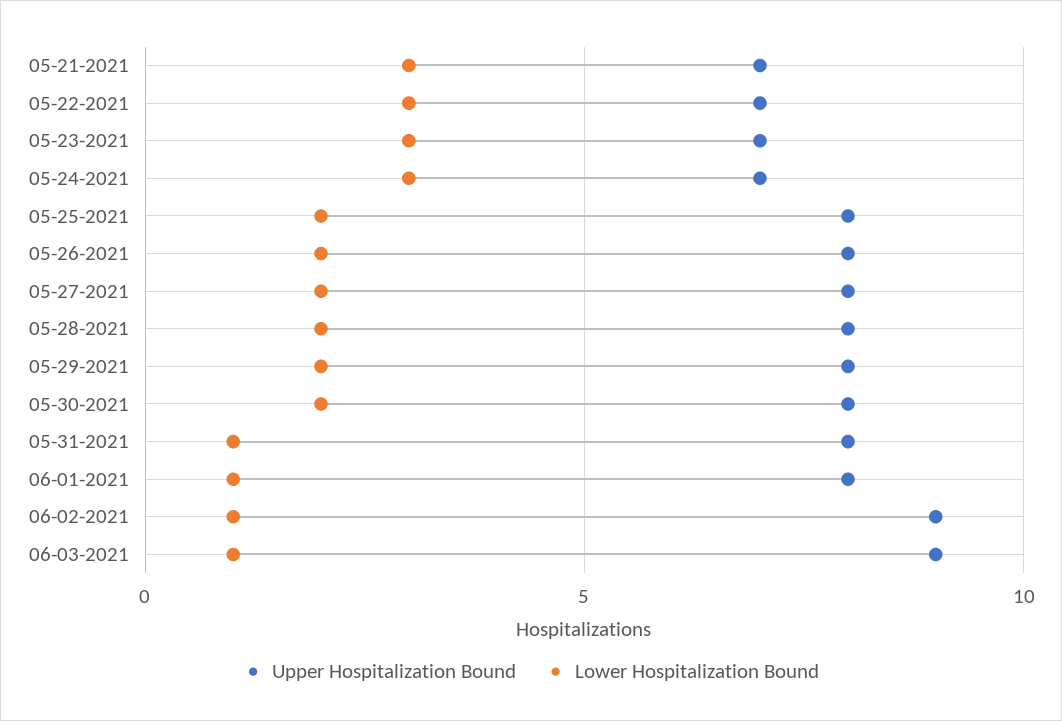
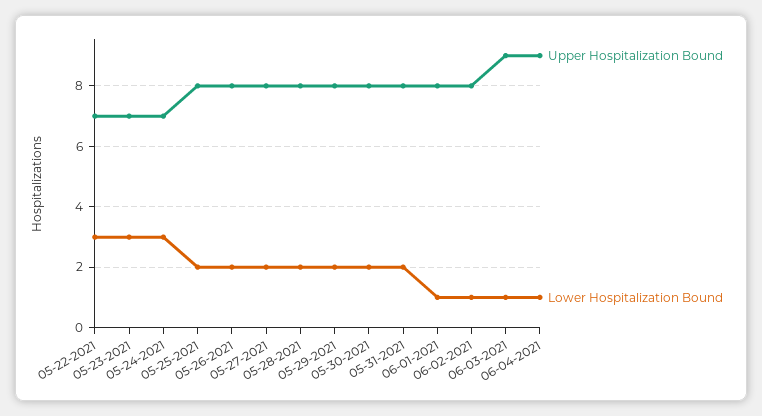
Upper Hospitalization Bound, 05-21-2021: 7 -> none
Lower Hospitalization Bound, 05-21-2021: 3 -> none
Lower Hospitalization Bound, 05-31-2021: 1 -> 2
Upper Hospitalization Bound, 06-02-2021: 9 -> 8
Upper Hospitalization Bound, 06-04-2021: none -> 9
Lower Hospitalization Bound, 06-04-2021: none -> 1

